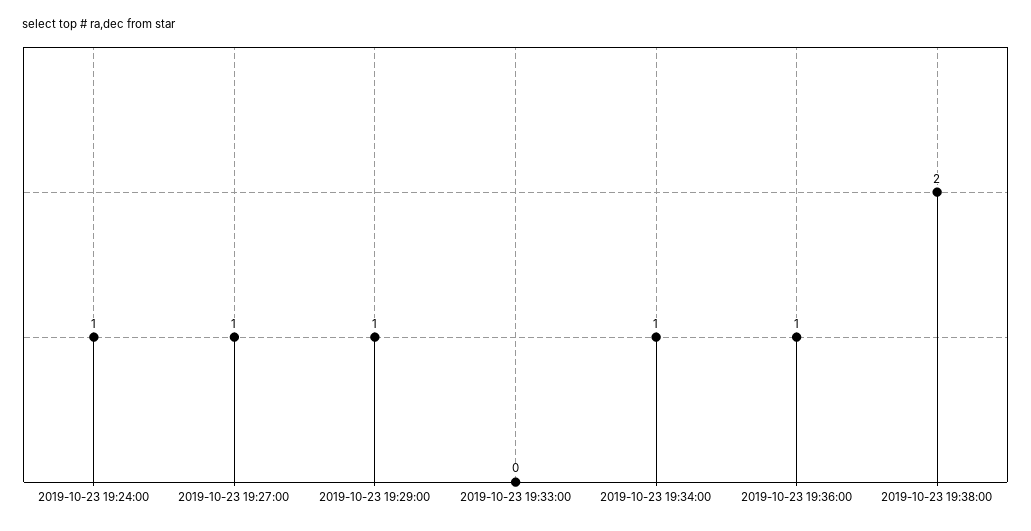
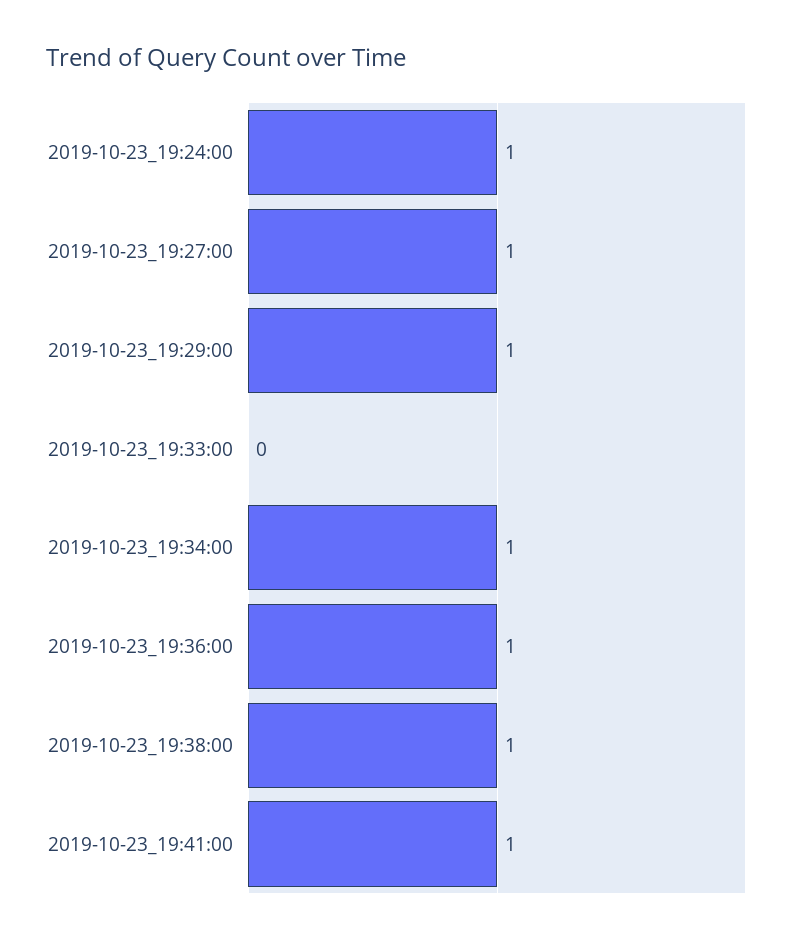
2019-10-23 19:38:00: 2 -> 1
2019-10-23_19:41:00: none -> 1

